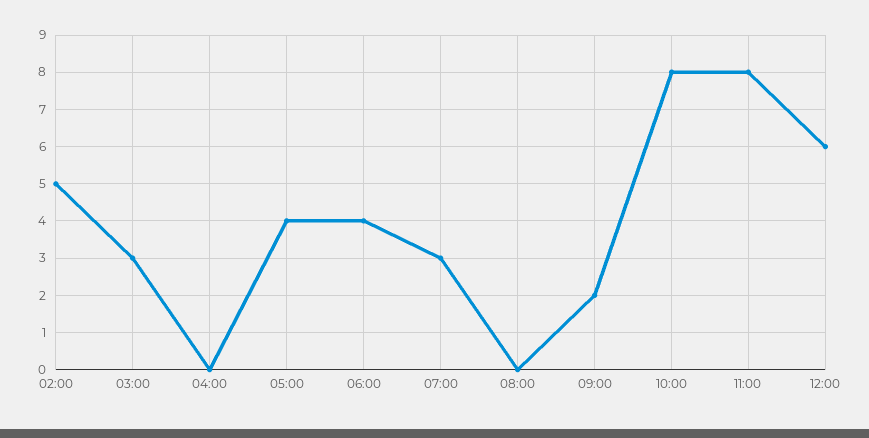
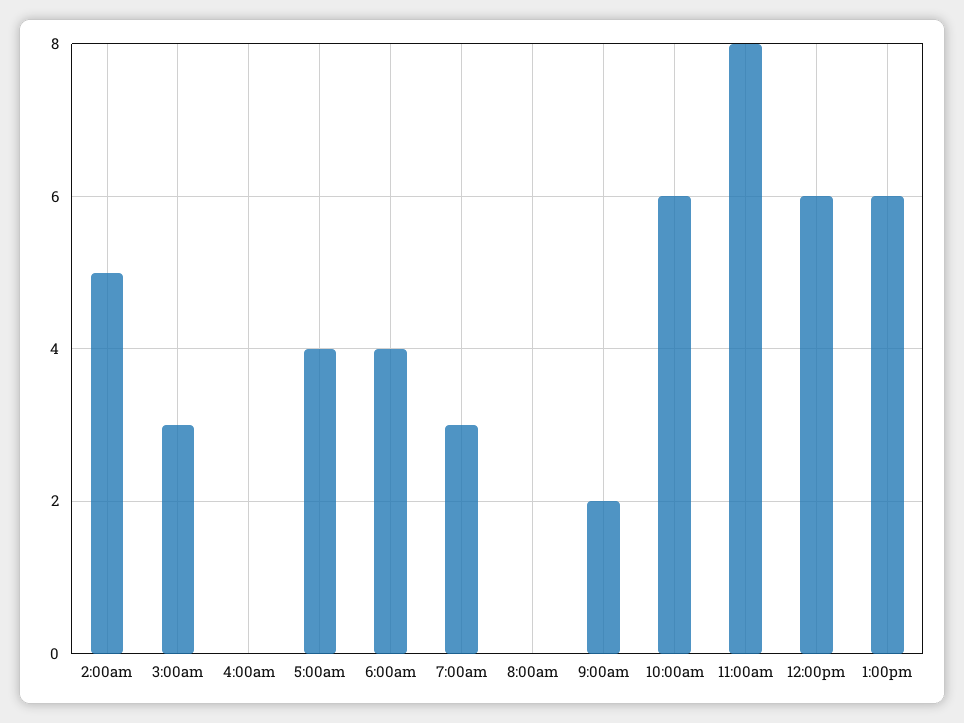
10:00: 8 -> 6
1:00pm: none -> 6

